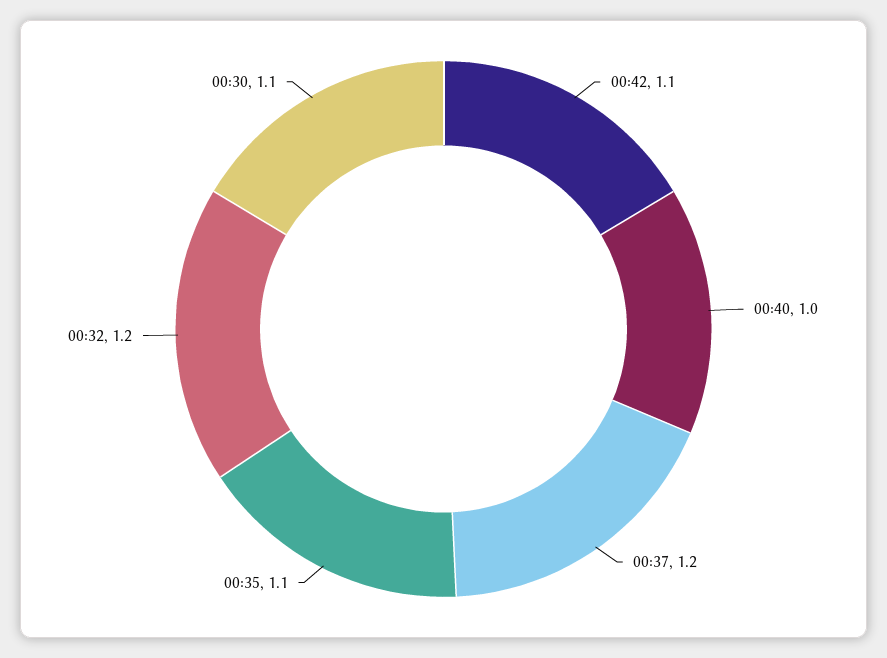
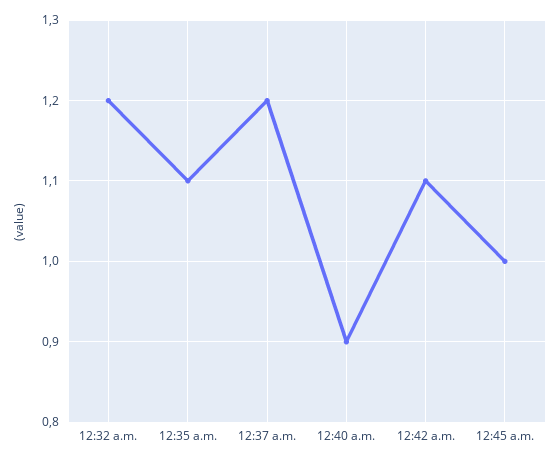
00:40: 1 -> 0.9
00:30: 1.1 -> none
12:45 a.m.: none -> 1

